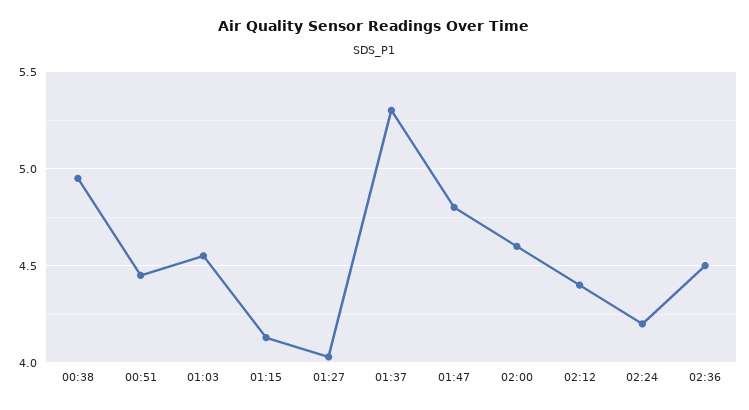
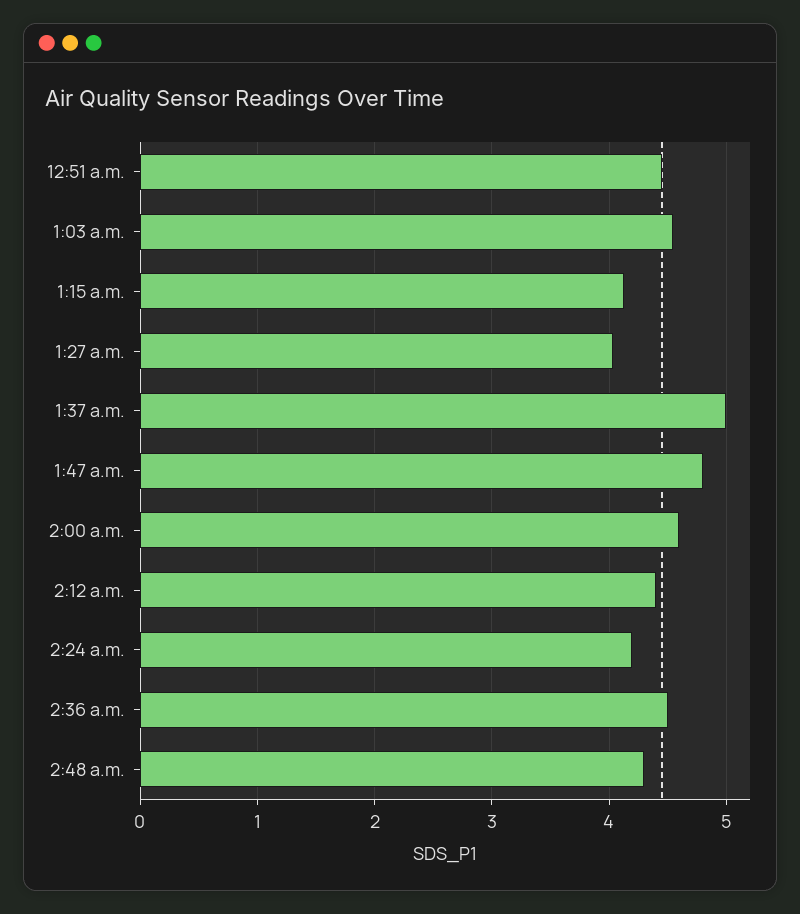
00:38: 4.95 -> none
01:37: 5.3 -> 5
2:48 a.m.: none -> 4.3

